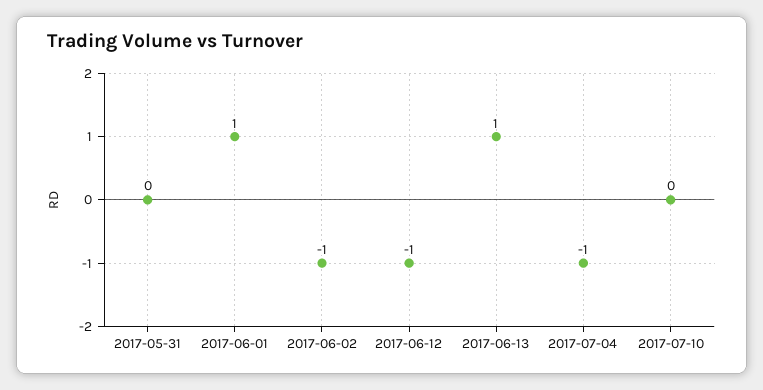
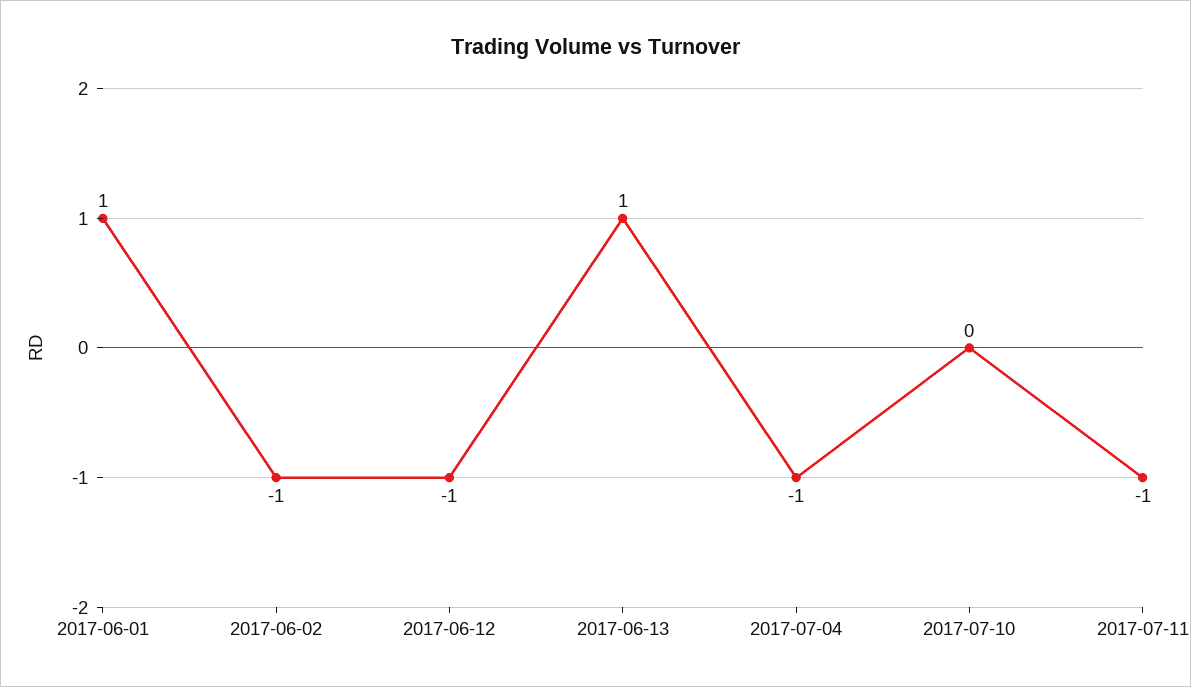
2017-05-31: 0 -> none
2017-07-11: none -> -1

